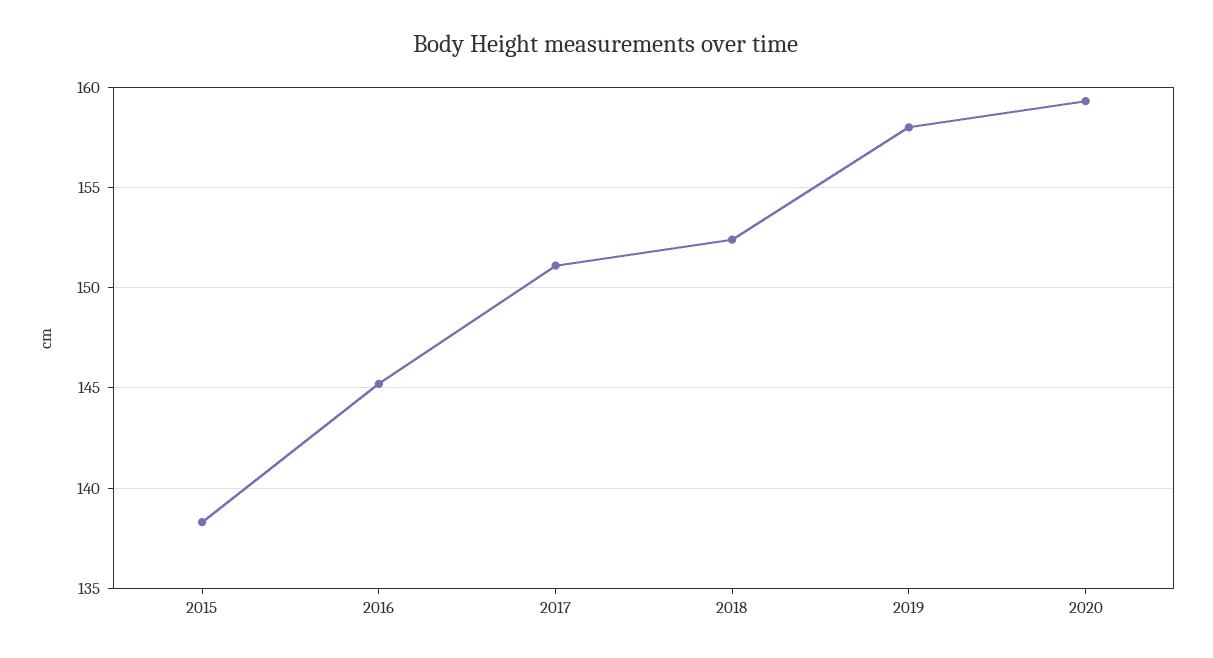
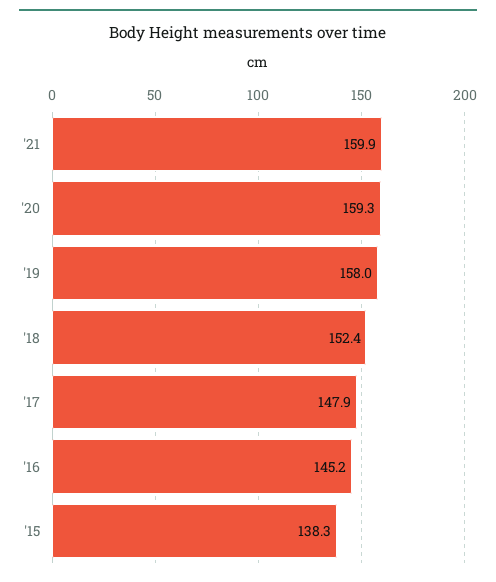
2017: 151 -> 147.9
'21: none -> 159.9

